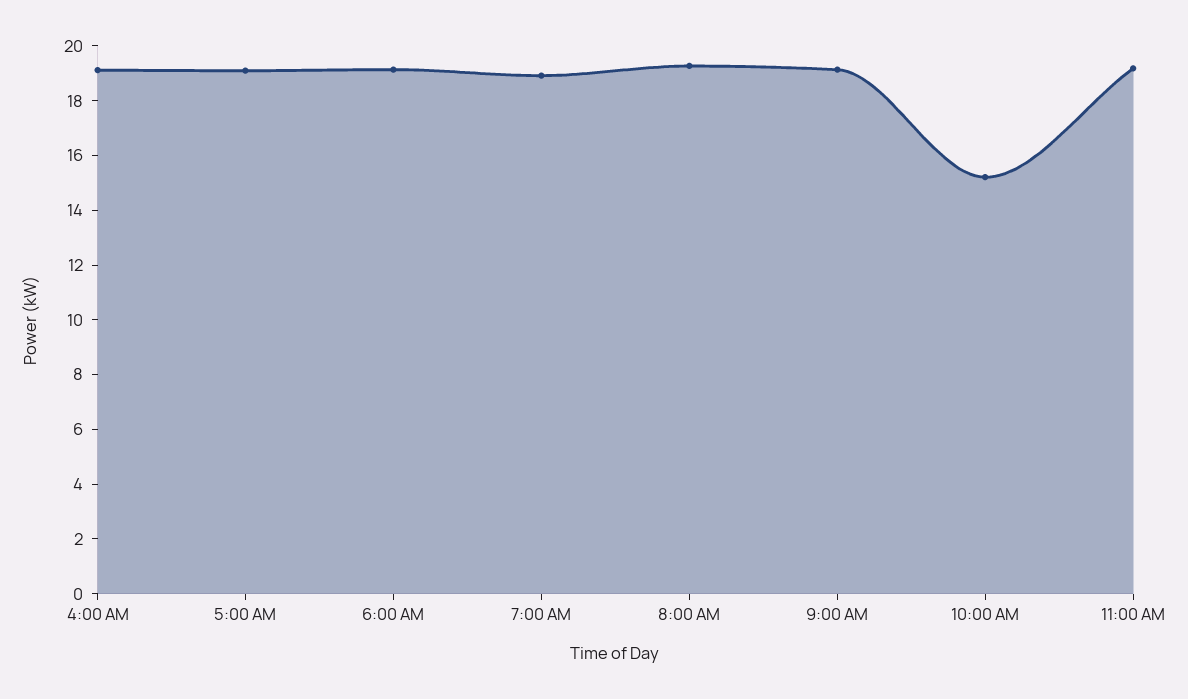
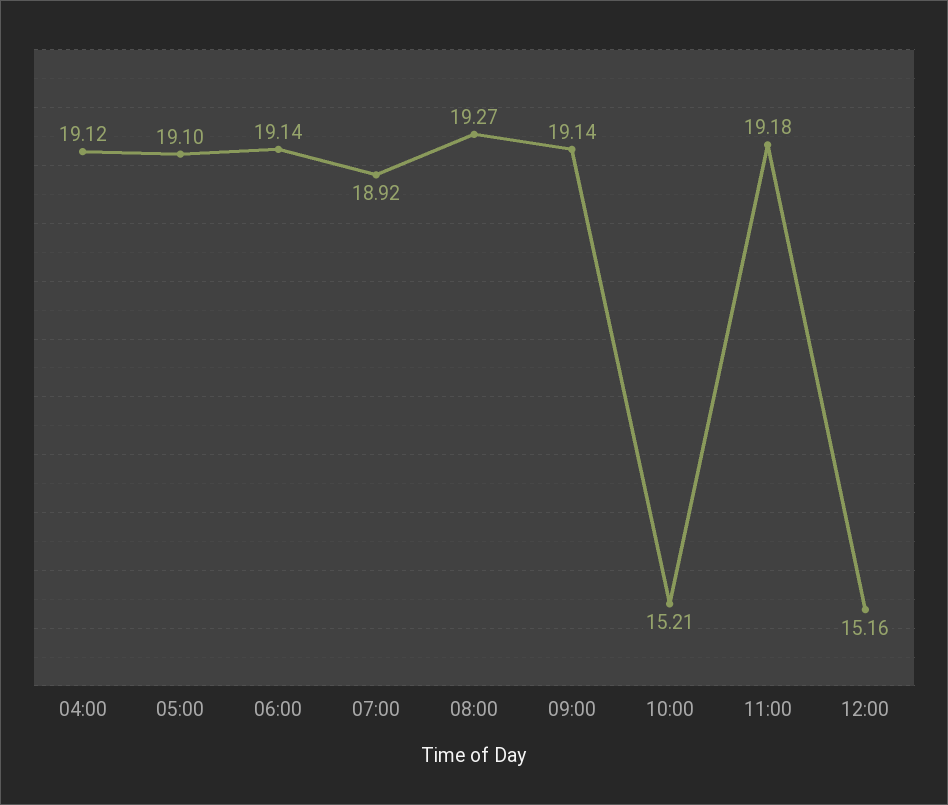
12:00: none -> 15.16

